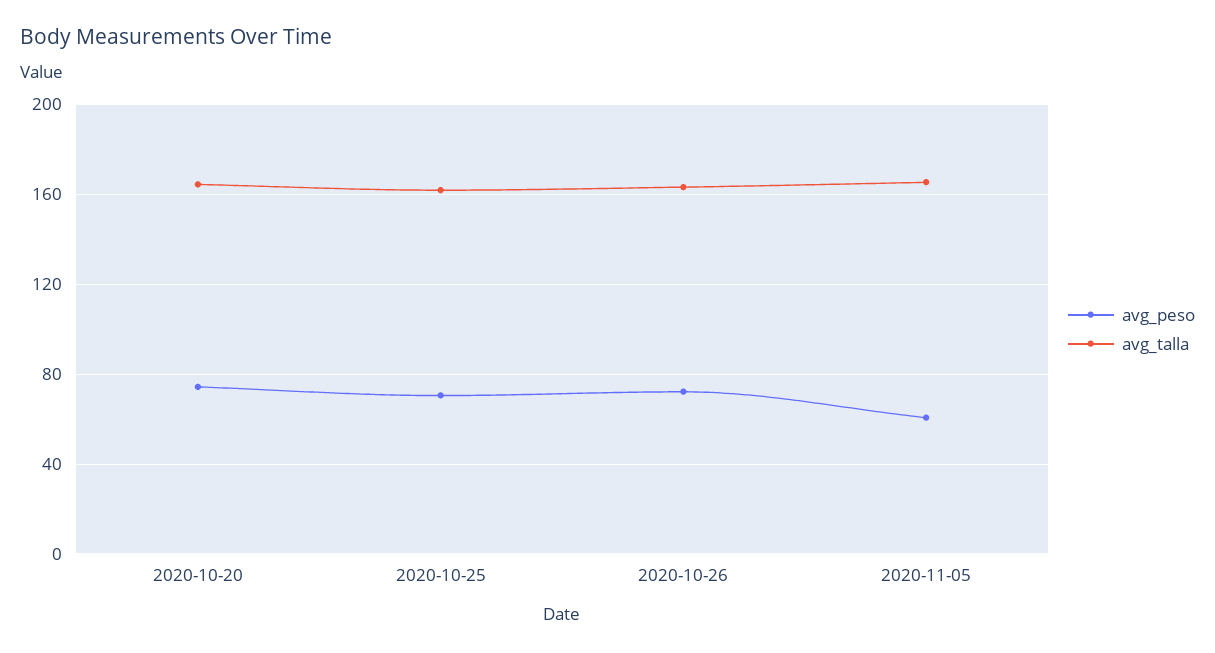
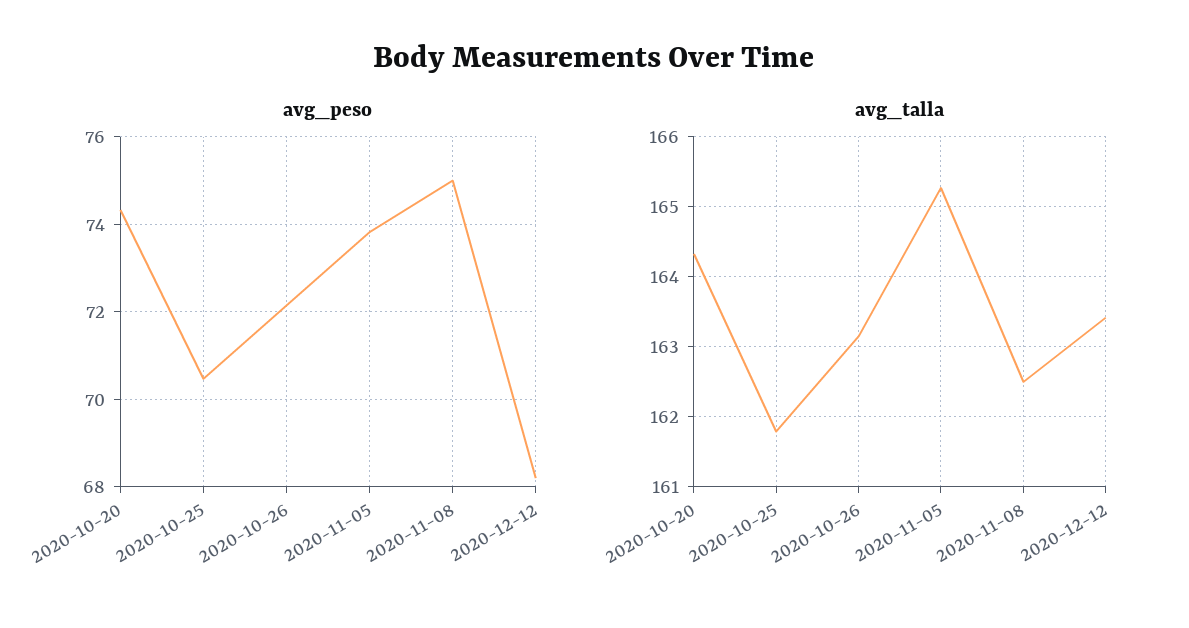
avg_peso, 2020-11-05: 60 -> 73.8
avg_peso, 2020-11-08: none -> 75
avg_peso, 2020-12-12: none -> 68.2
avg_talla, 2020-11-08: none -> 162.5
avg_talla, 2020-12-12: none -> 163.4

